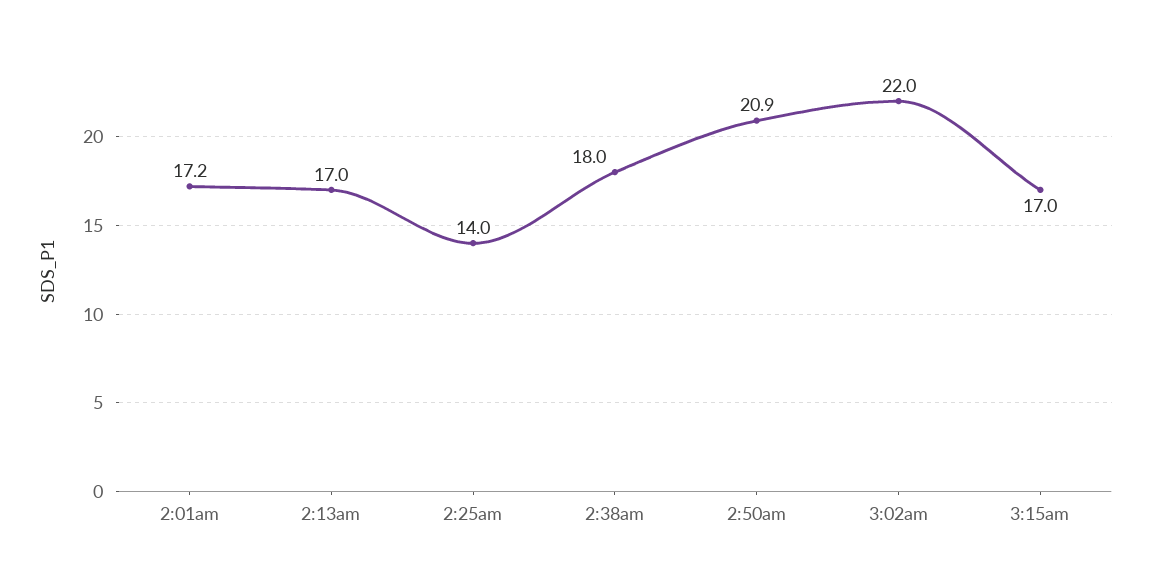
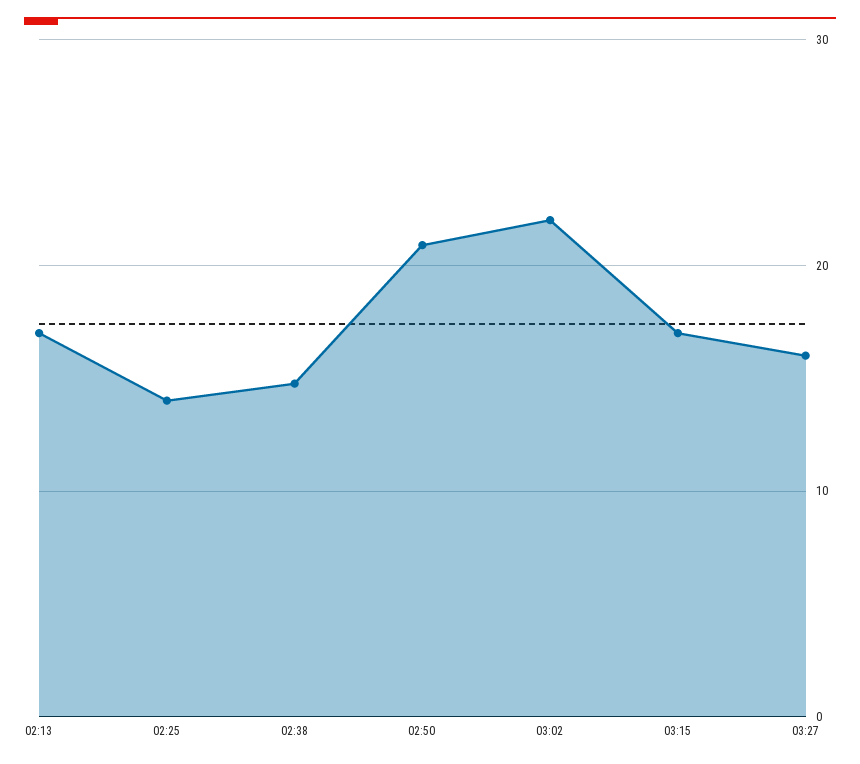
2:01am: 17.2 -> none
2:38am: 18 -> 15
03:27: none -> 16

